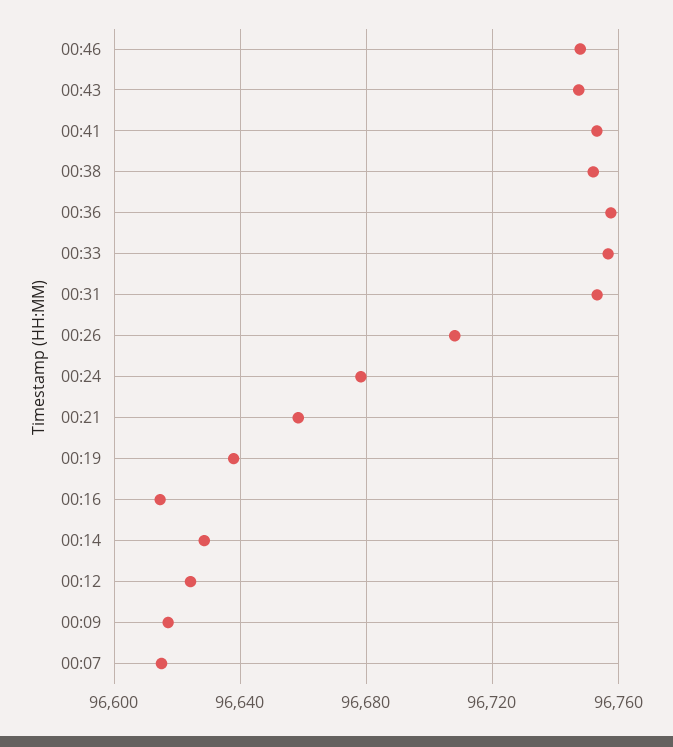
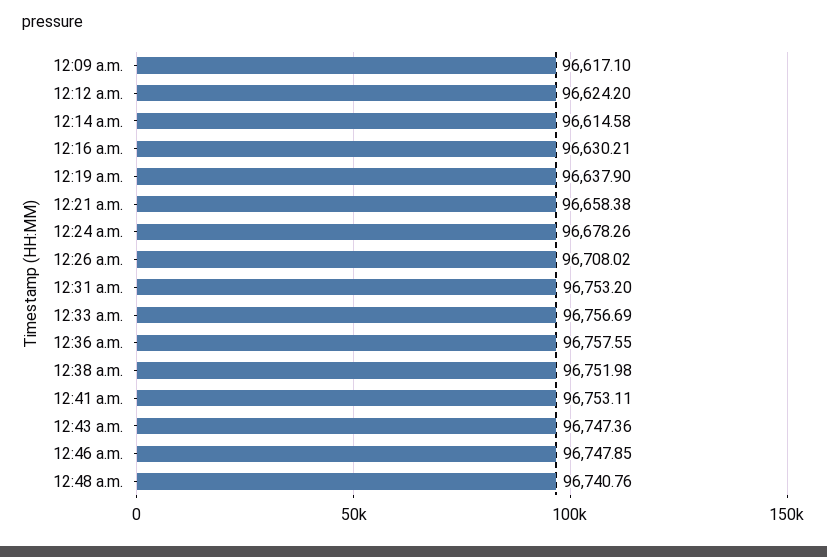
00:16: 96615 -> 96630.21
00:14: 96630 -> 96614.58
00:07: 96615 -> none
12:48 a.m.: none -> 96740.76

